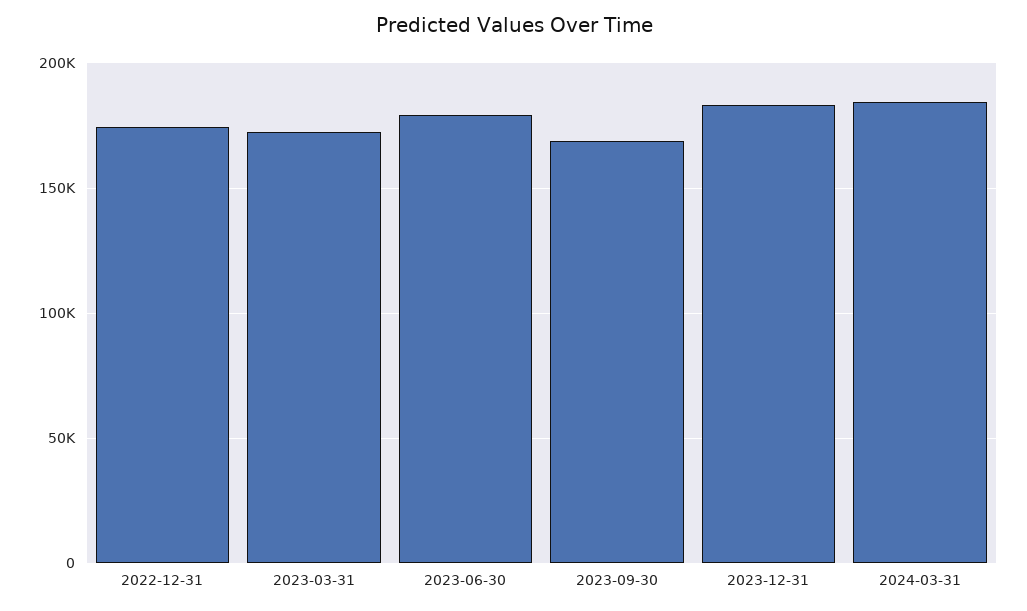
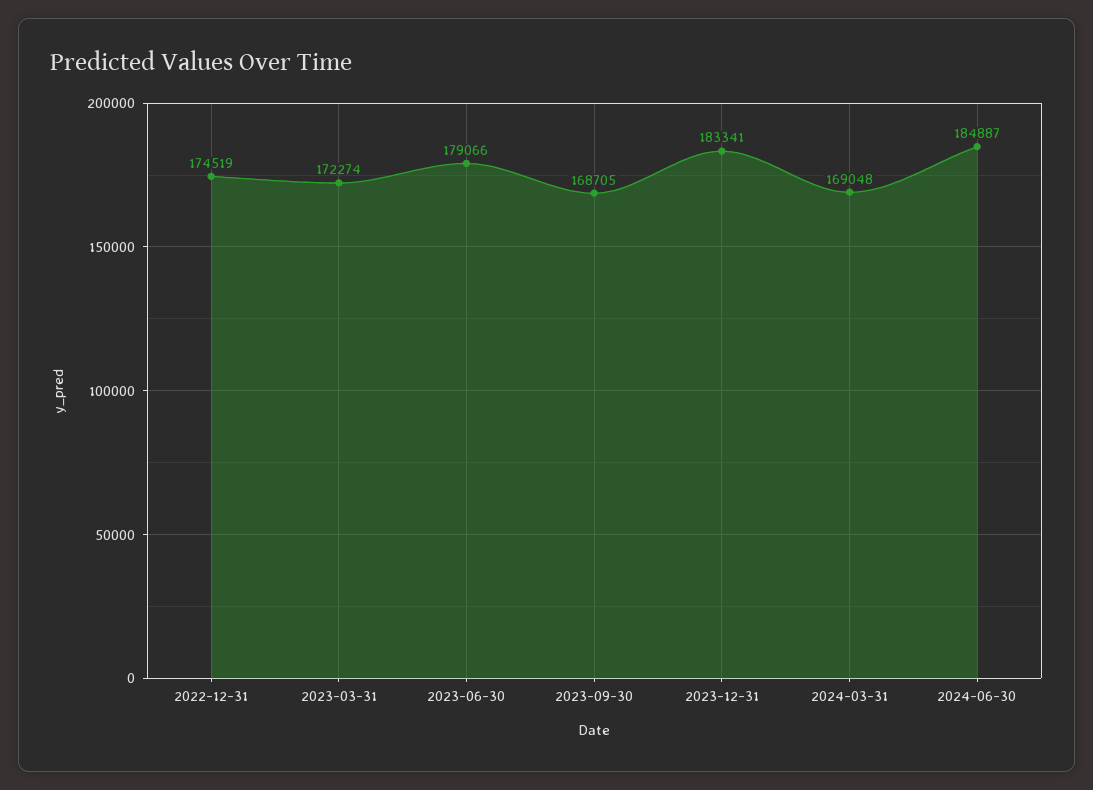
2024-03-31: 185000 -> 169048
2024-06-30: none -> 184887

